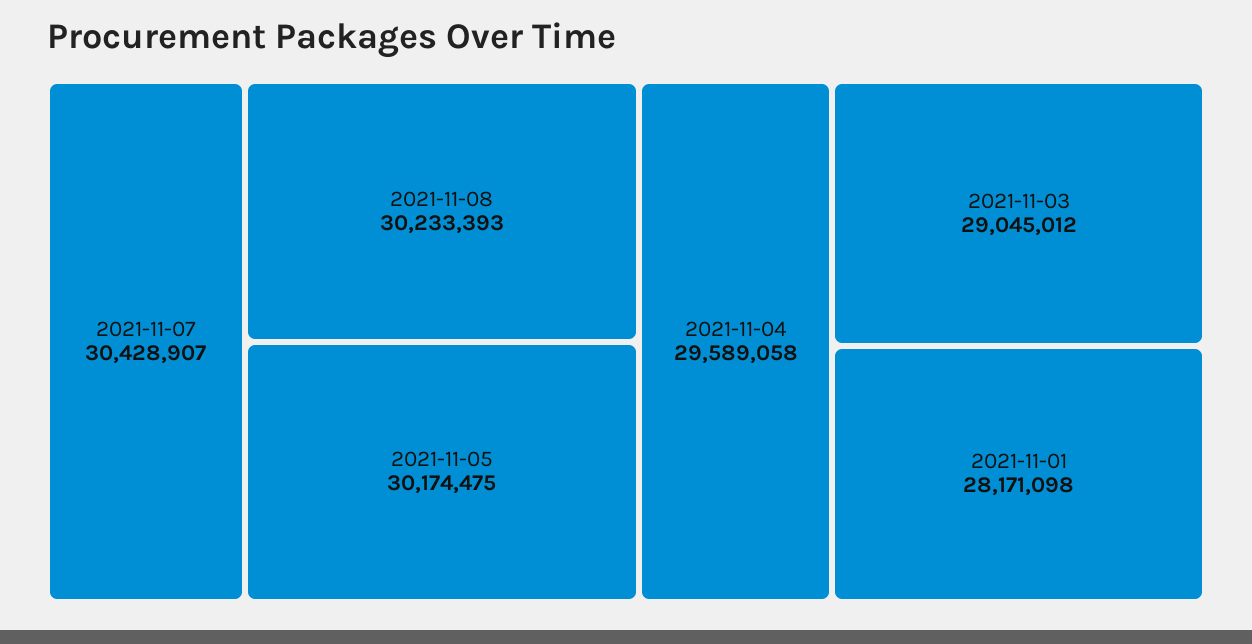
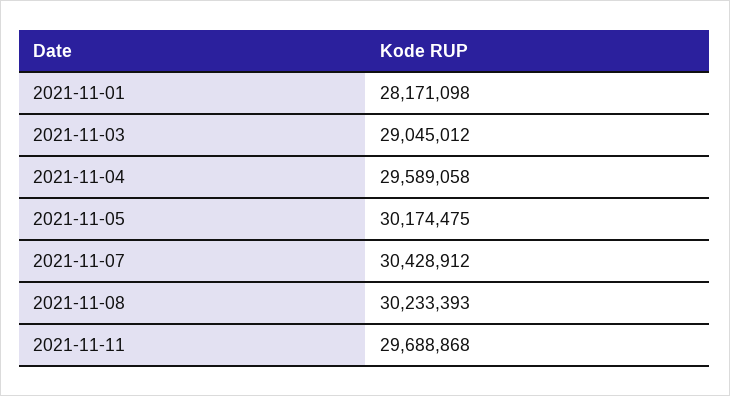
2021-11-07: 30428907 -> 30428912
2021-11-11: none -> 29688868

